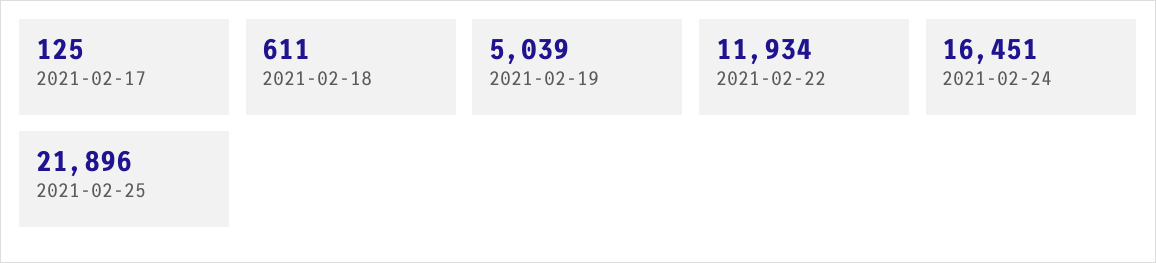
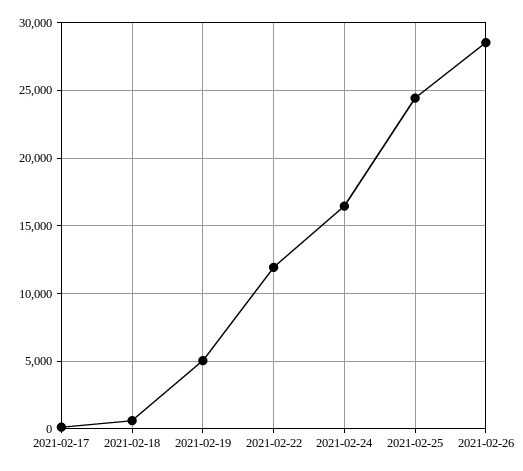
2021-02-25: 21896 -> 24500
2021-02-26: none -> 28500

